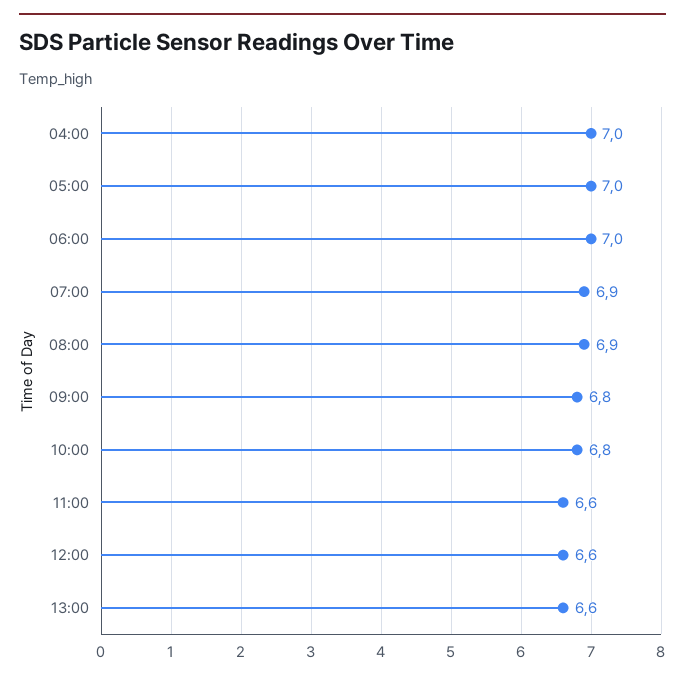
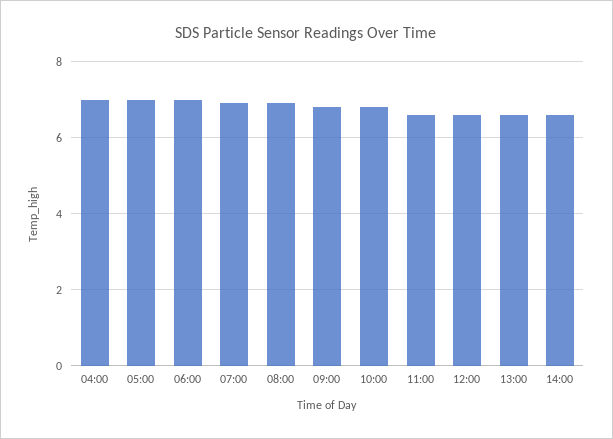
14:00: none -> 6.5

